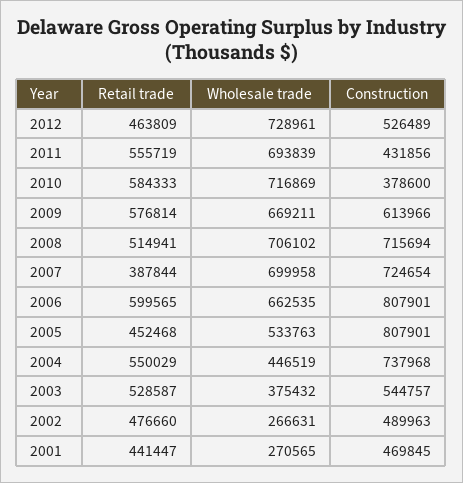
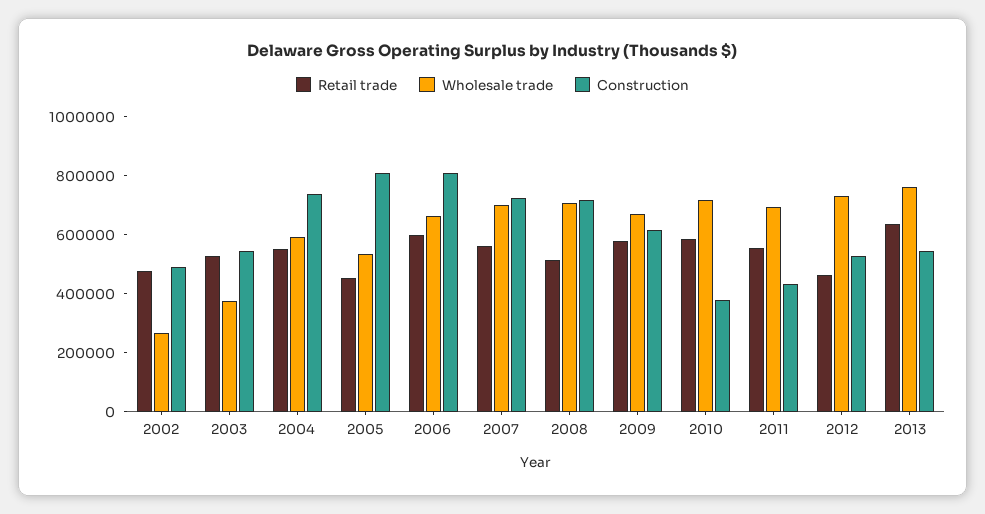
Retail trade, 2007: 387844 -> 550000
Wholesale trade, 2004: 446519 -> 600000
Retail trade, 2001: 441447 -> none
Wholesale trade, 2001: 270565 -> none
Construction, 2001: 469845 -> none
Retail trade, 2013: none -> 650000
Wholesale trade, 2013: none -> 750000
Construction, 2013: none -> 550000

